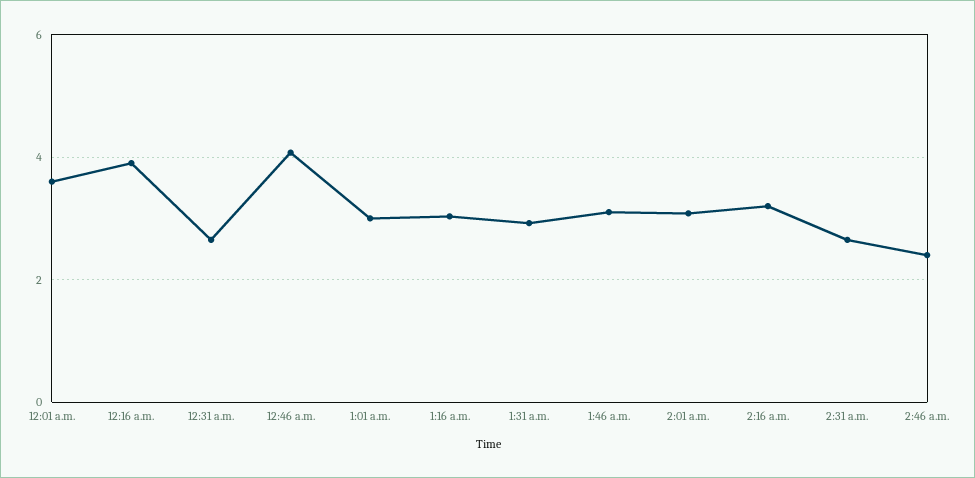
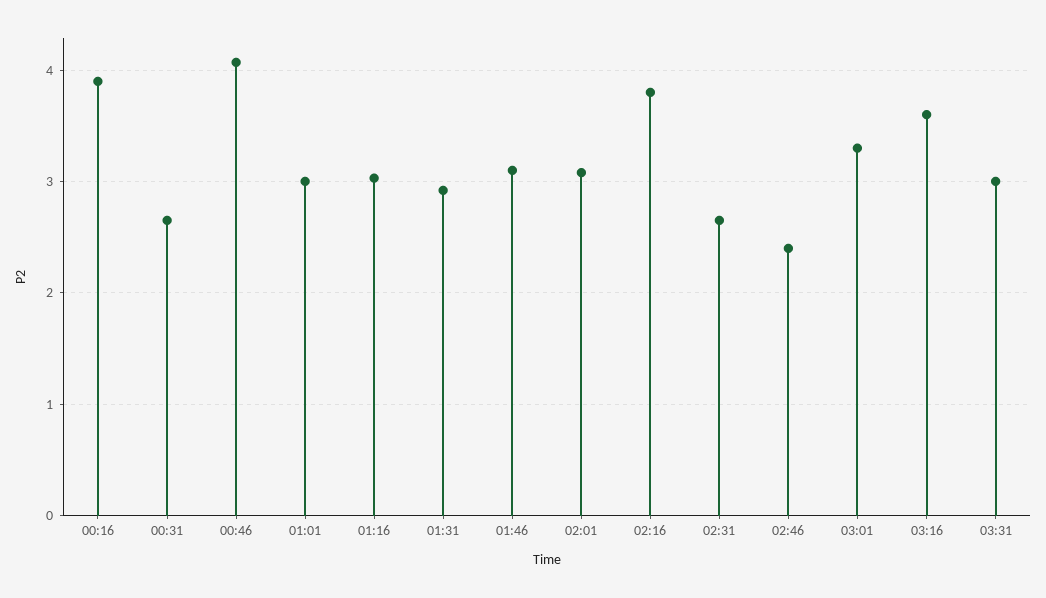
12:01 a.m.: 3.6 -> none
2:16 a.m.: 3.2 -> 3.8
03:01: none -> 3.3
03:16: none -> 3.6
03:31: none -> 3

